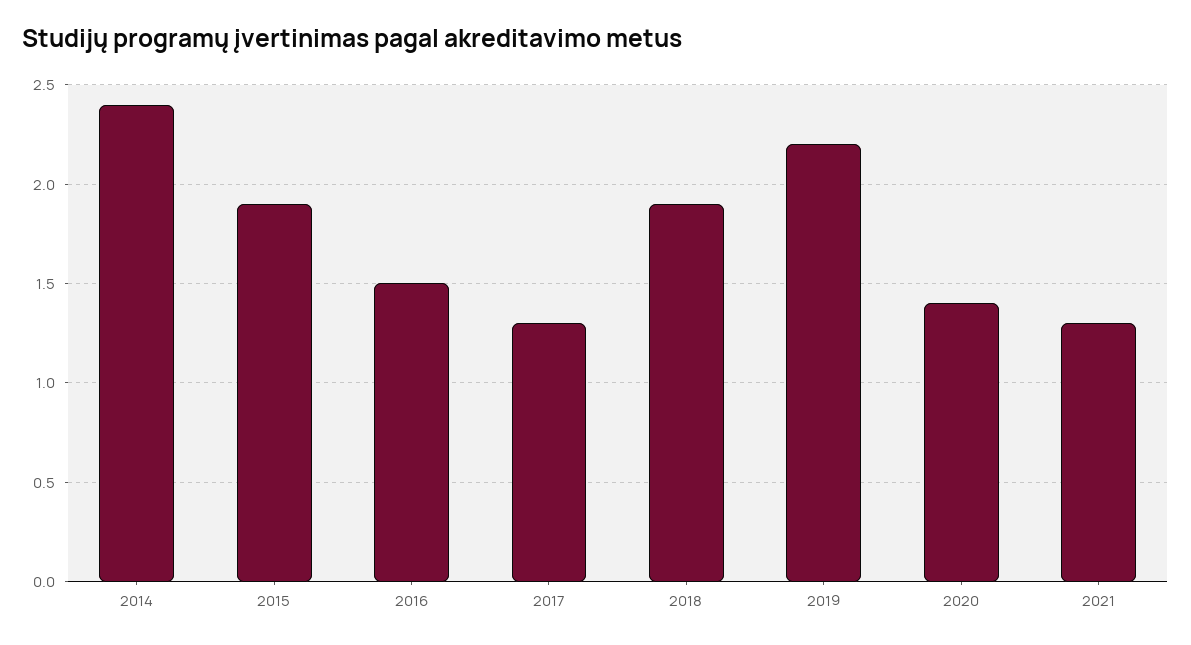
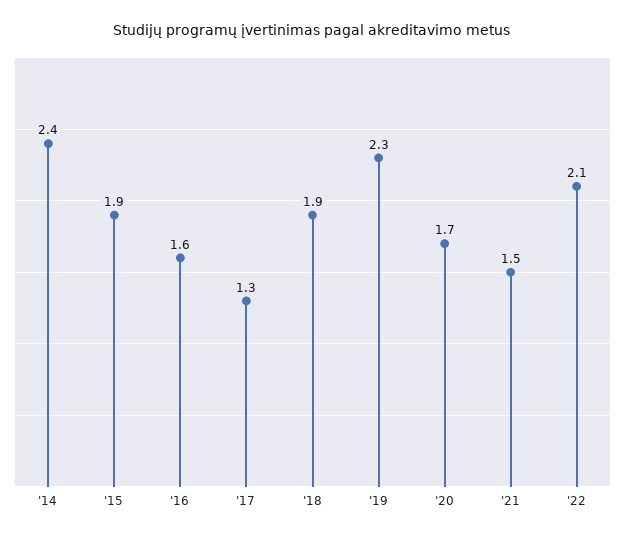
2016: 1.5 -> 1.6
2019: 2.2 -> 2.3
2020: 1.4 -> 1.7
2021: 1.3 -> 1.5
'22: none -> 2.1

